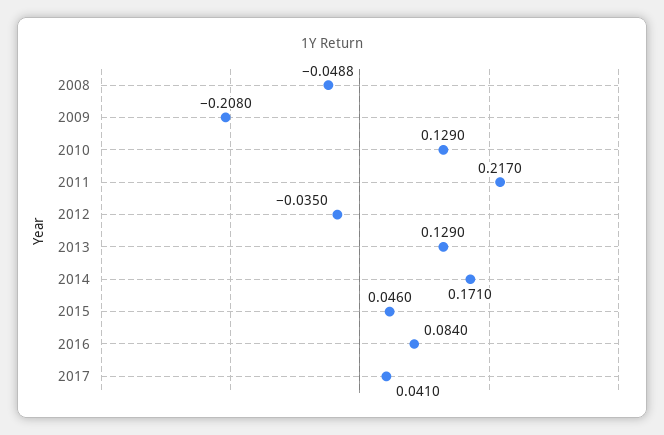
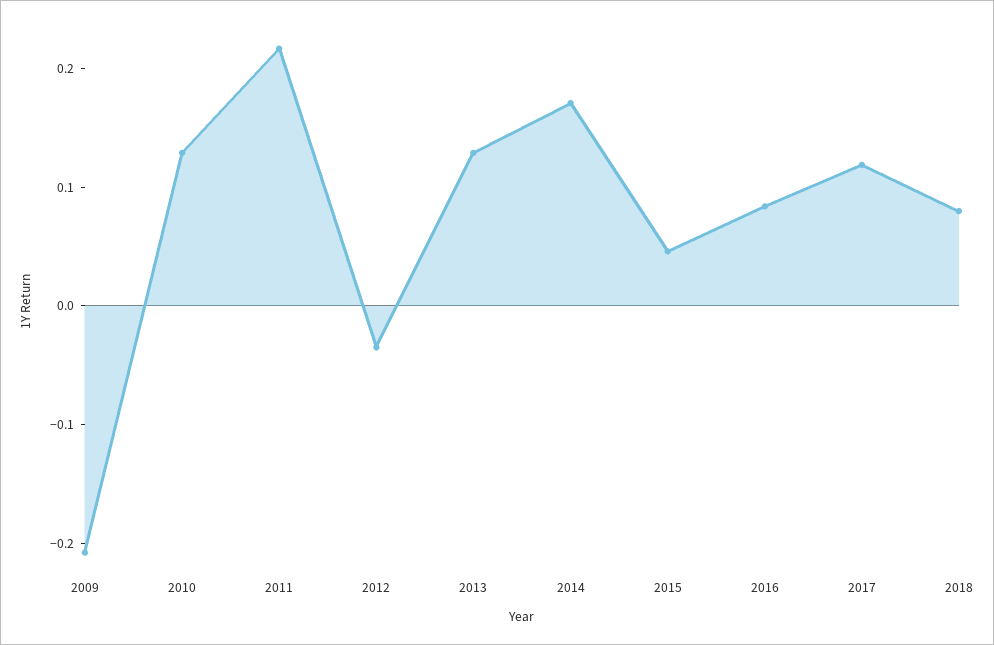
2008: -0.0488 -> none
2017: 0.041 -> 0.12
2018: none -> 0.08

